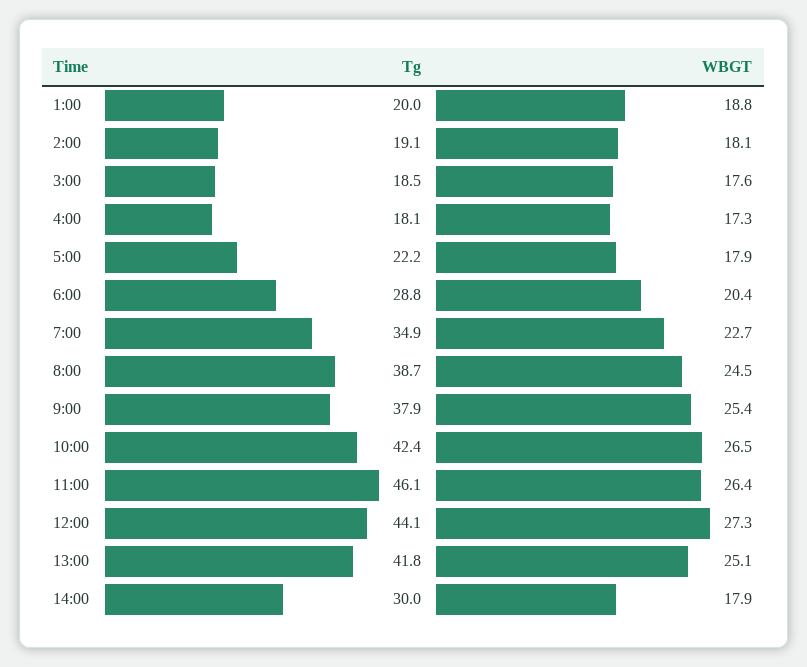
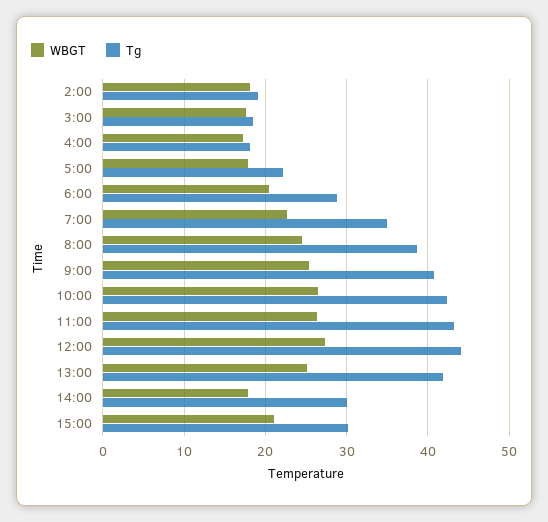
Tg, 1:00: 20 -> none
WBGT, 1:00: 18.8 -> none
Tg, 9:00: 37.9 -> 41
Tg, 11:00: 46.1 -> 43
WBGT, 15:00: none -> 21
Tg, 15:00: none -> 30

